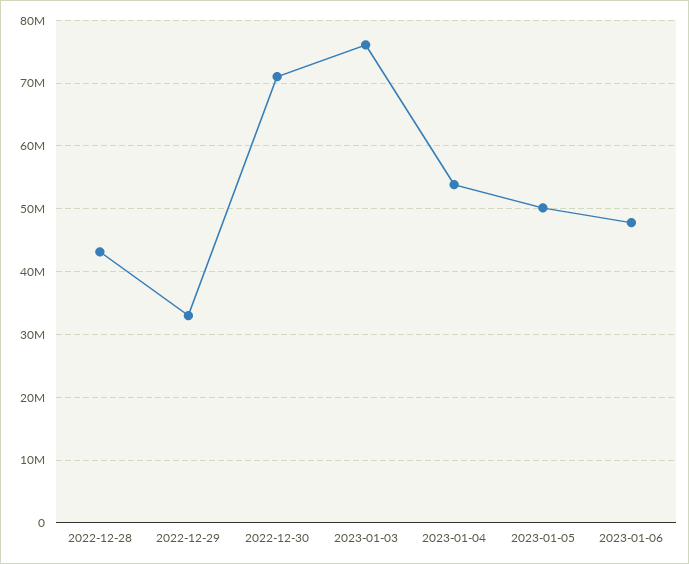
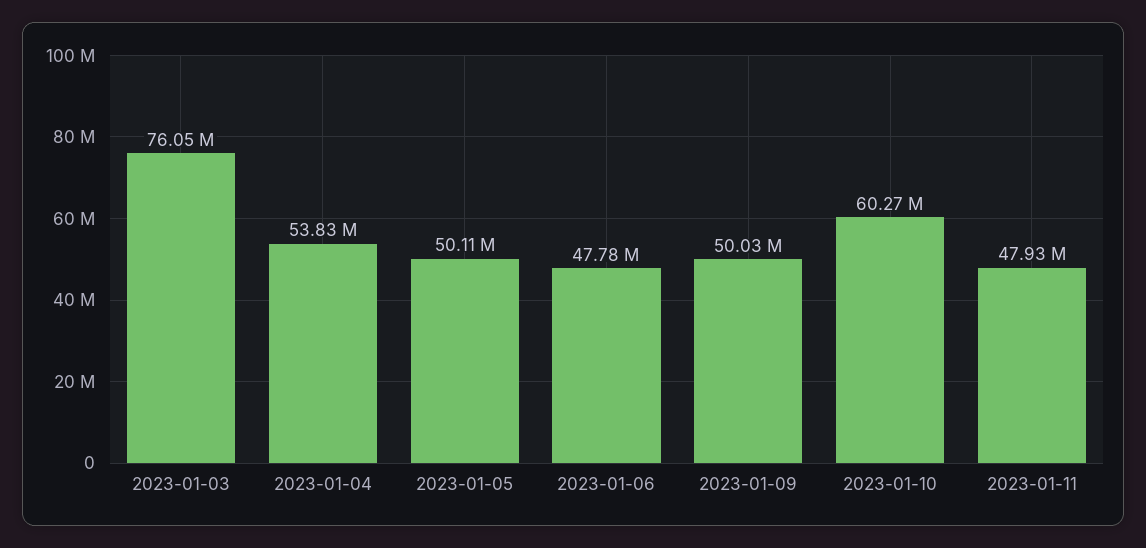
2022-12-28: 43000000 -> none
2022-12-29: 33000000 -> none
2022-12-30: 71000000 -> none
2023-01-09: none -> 50030000
2023-01-10: none -> 60270000
2023-01-11: none -> 47930000

